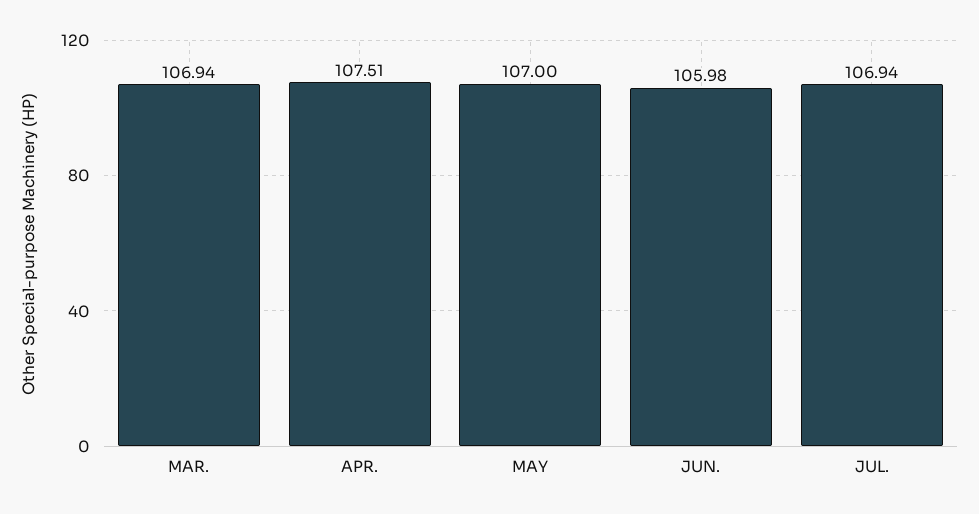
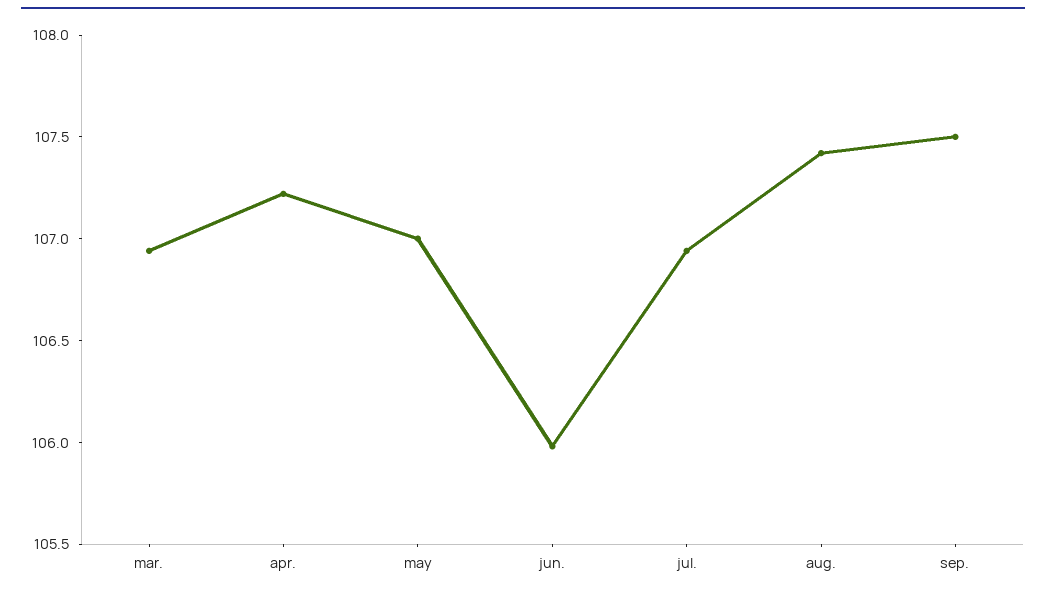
APR.: 107.51 -> 107.2
aug.: none -> 107.4
sep.: none -> 107.5

